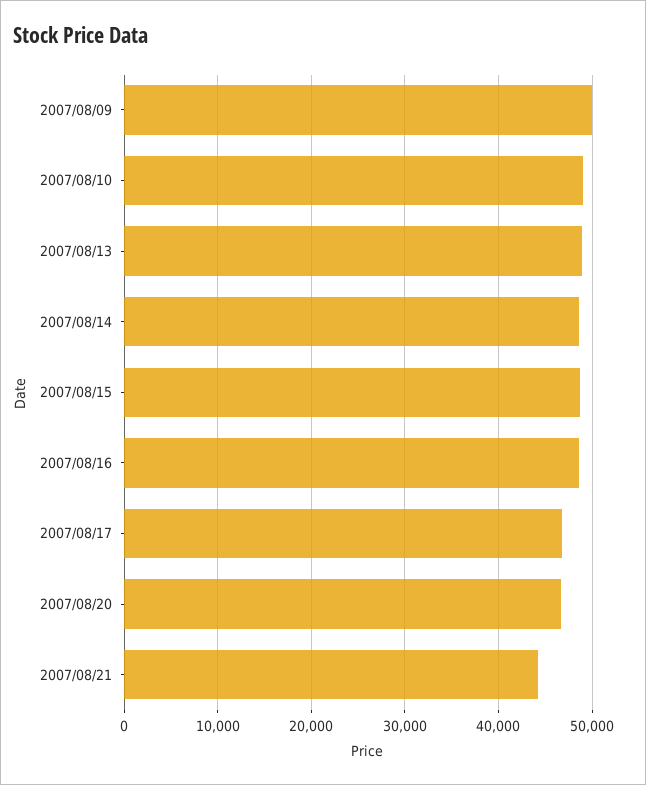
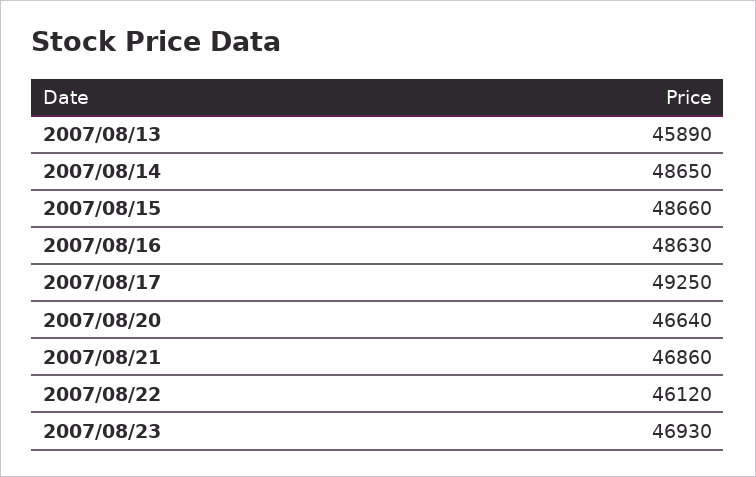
2007/08/09: 50000 -> none
2007/08/10: 49000 -> none
2007/08/13: 49000 -> 45890
2007/08/17: 47000 -> 49250
2007/08/21: 44000 -> 46860
2007/08/22: none -> 46120
2007/08/23: none -> 46930

